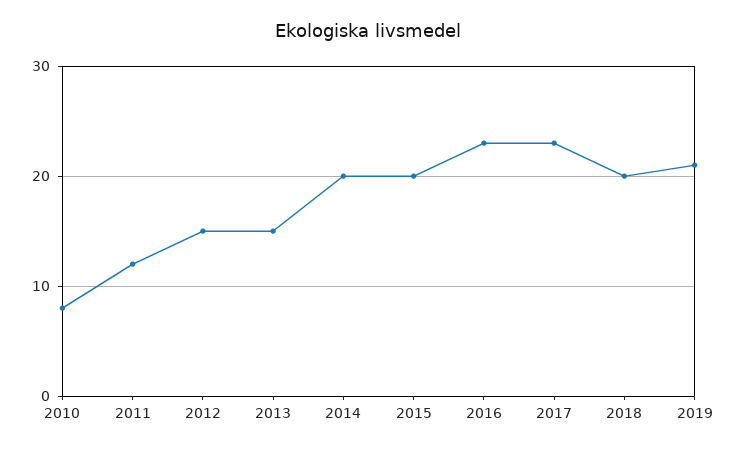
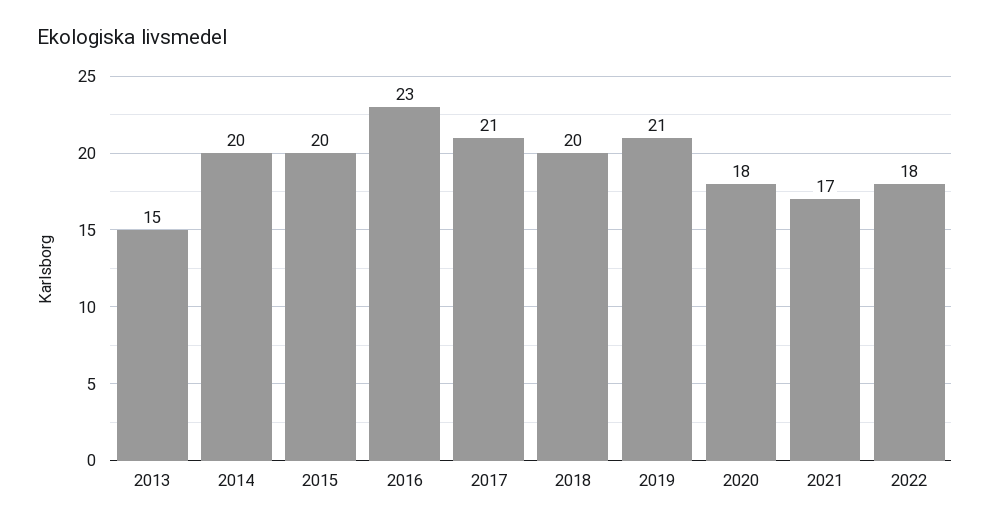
2010: 8 -> none
2011: 12 -> none
2012: 15 -> none
2017: 23 -> 21
2020: none -> 18
2021: none -> 17
2022: none -> 18

